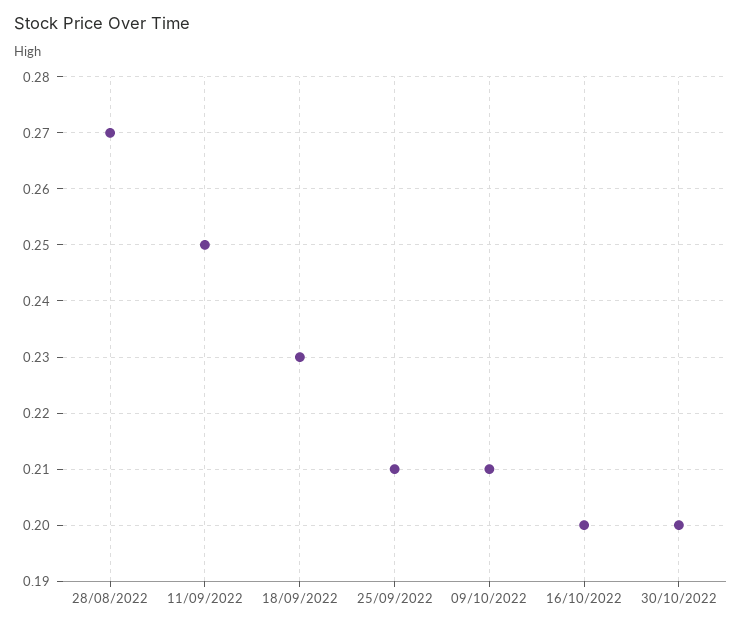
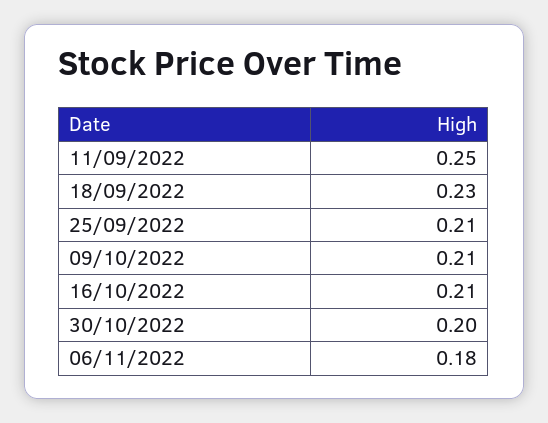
28/08/2022: 0.27 -> none
16/10/2022: 0.2 -> 0.21
06/11/2022: none -> 0.18

